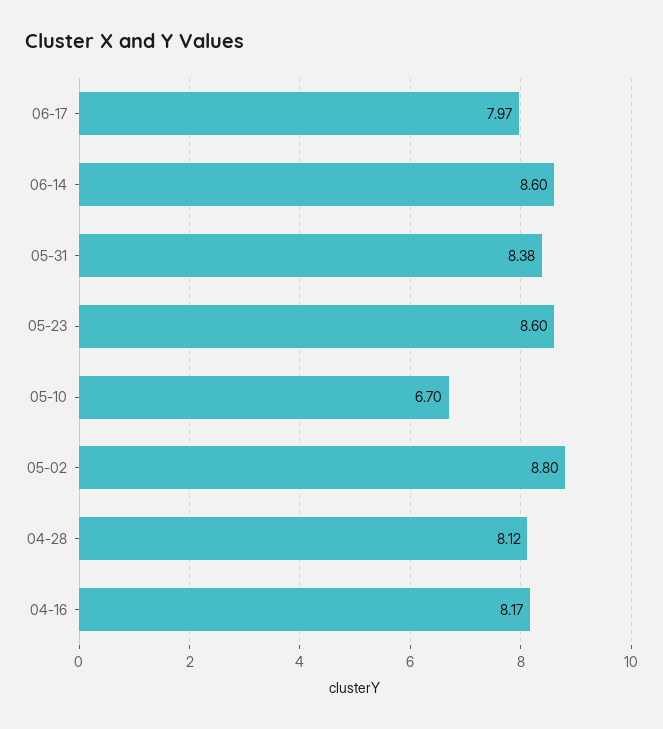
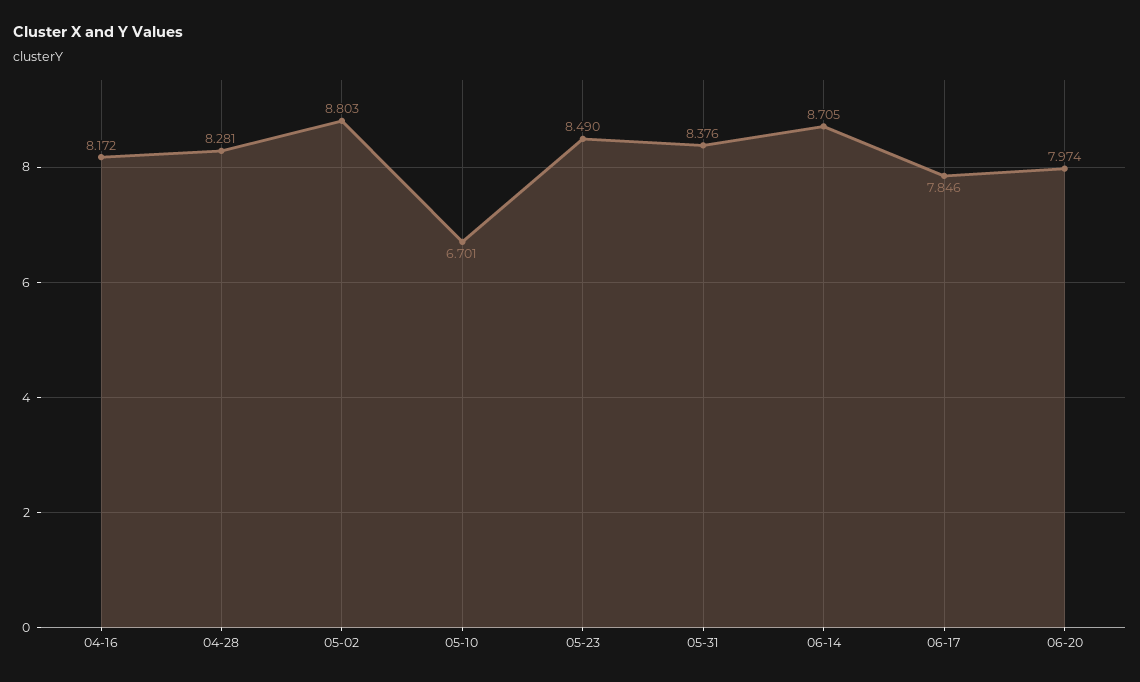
06-17: 7.97 -> 7.846
06-14: 8.6 -> 8.705
05-23: 8.6 -> 8.49
04-28: 8.12 -> 8.281
06-20: none -> 7.974

